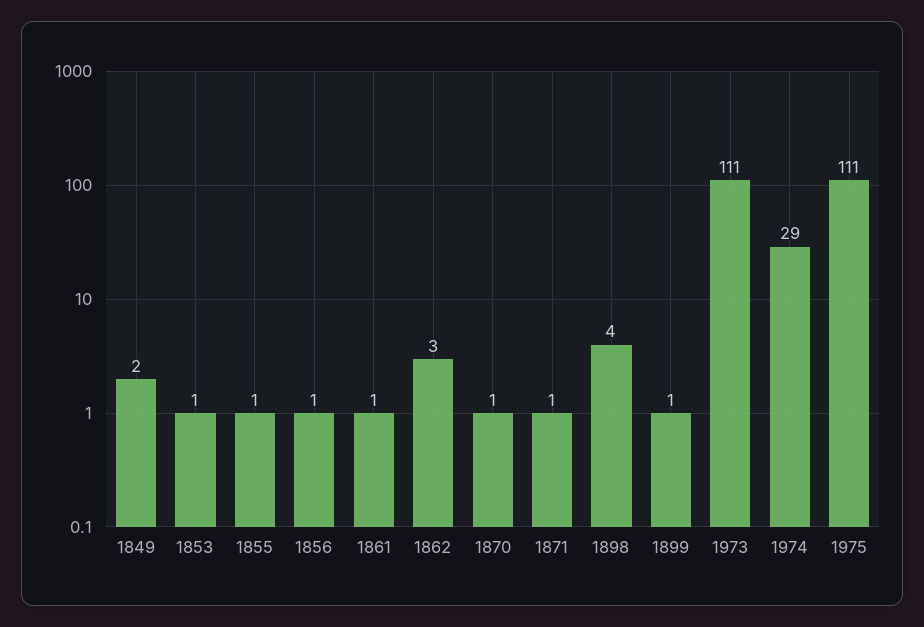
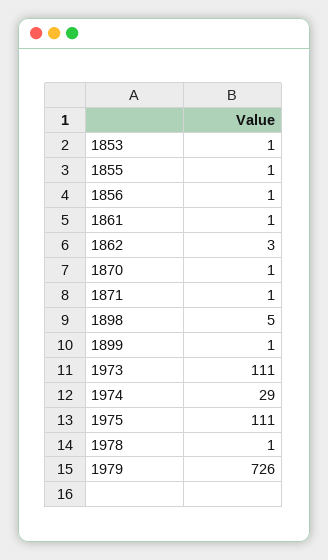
1849: 2 -> none
1898: 4 -> 5
1978: none -> 1
1979: none -> 726

